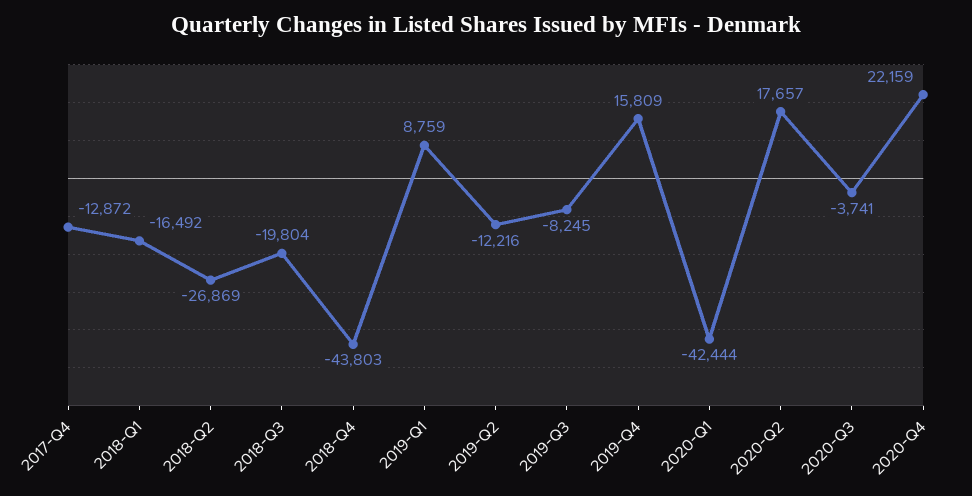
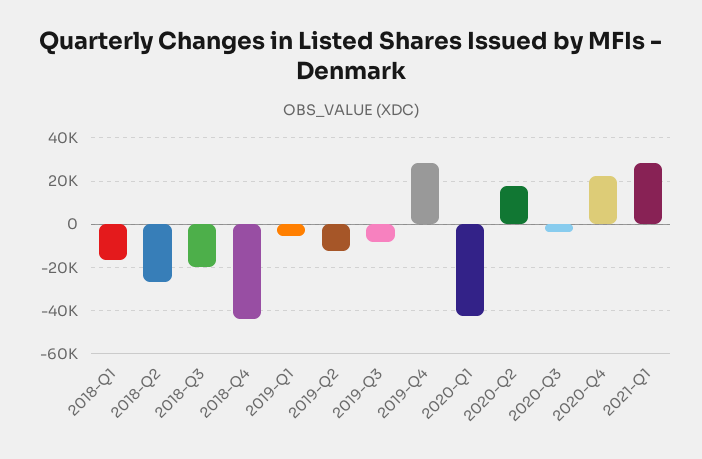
2017-Q4: -12872 -> none
2019-Q1: 8759 -> -5000
2019-Q4: 15809 -> 30000
2021-Q1: none -> 30000

